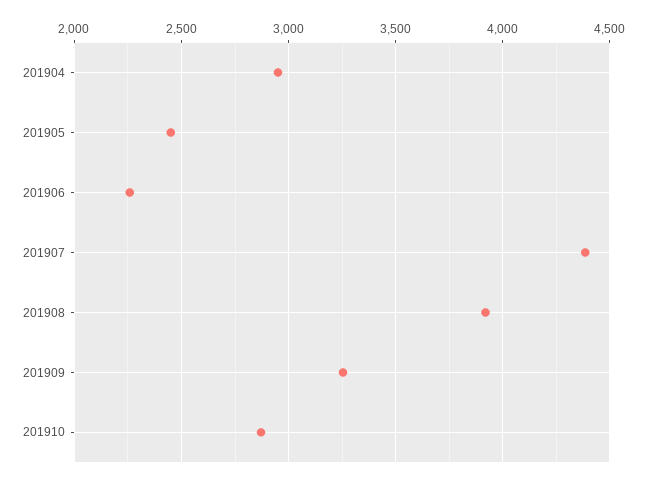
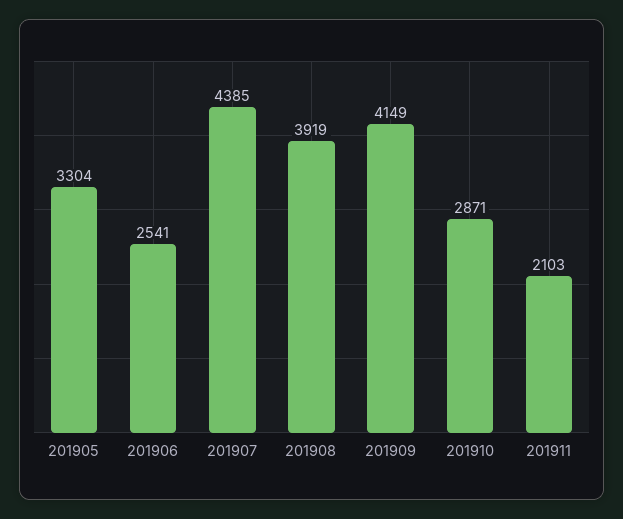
201904: 2950 -> none
201905: 2450 -> 3304
201906: 2250 -> 2541
201909: 3250 -> 4149
201911: none -> 2103

